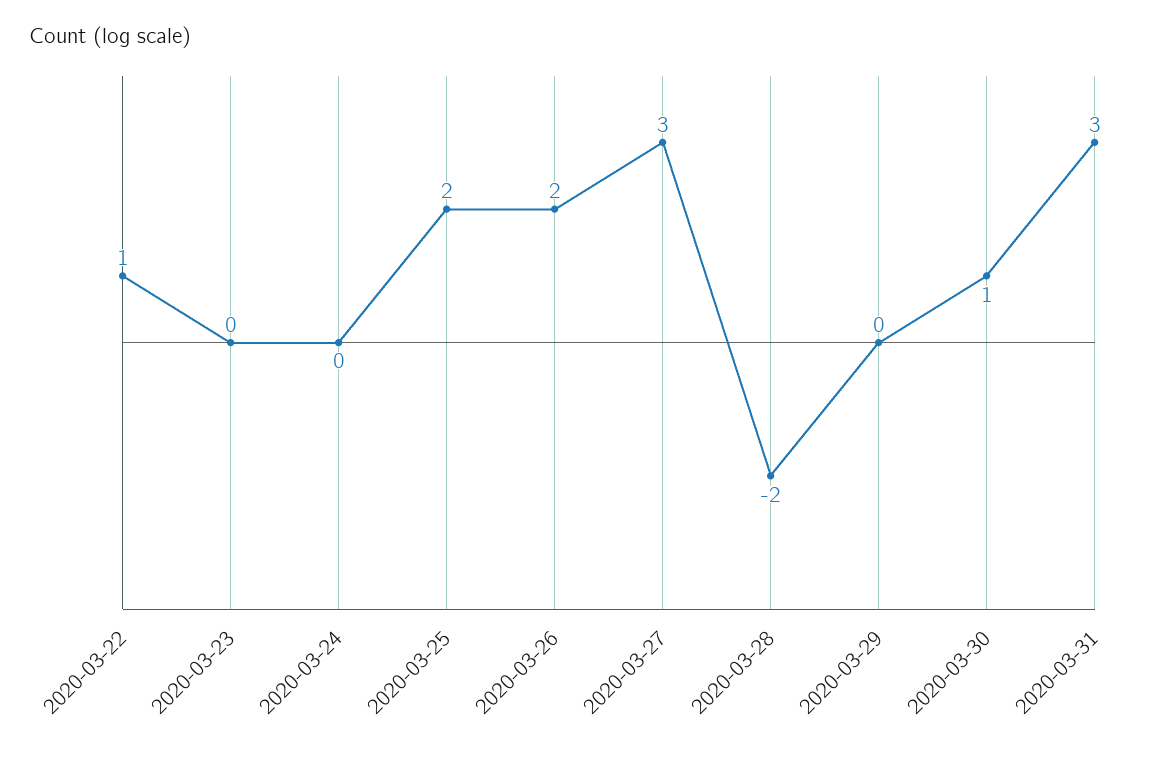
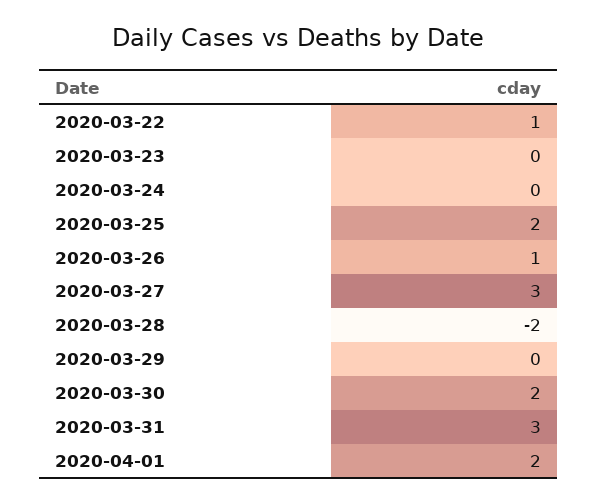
2020-03-26: 2 -> 1
2020-03-30: 1 -> 2
2020-04-01: none -> 2

